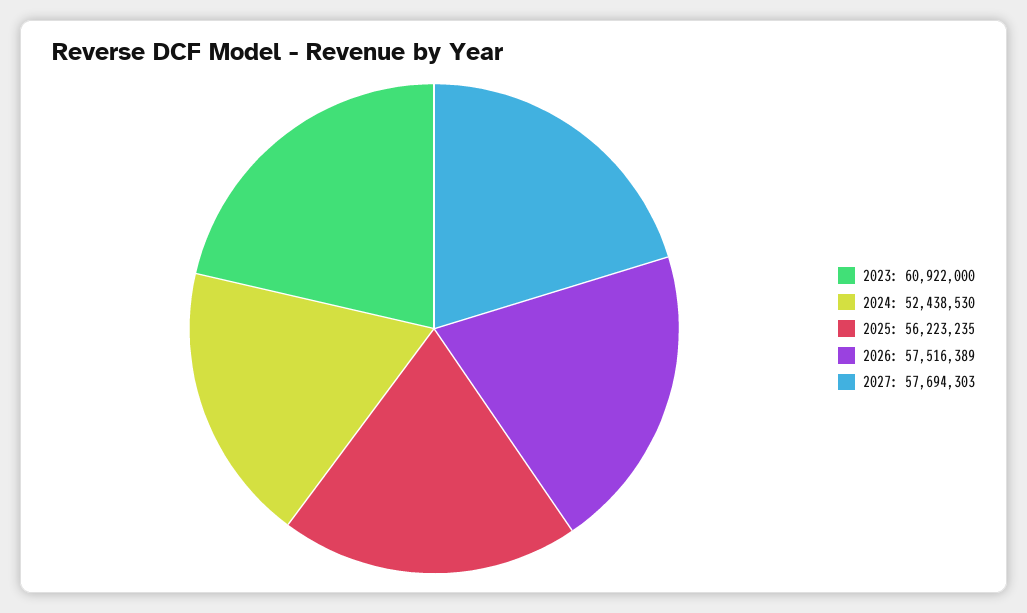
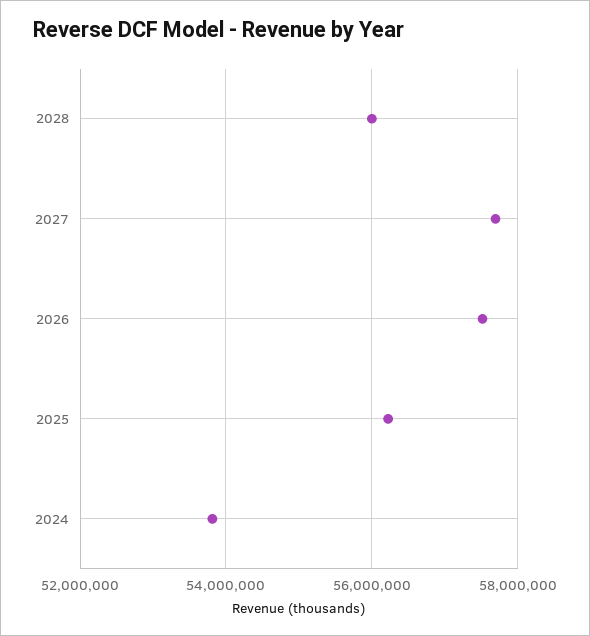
2023: 60922000 -> none
2024: 52438530 -> 53800000
2028: none -> 56000000

